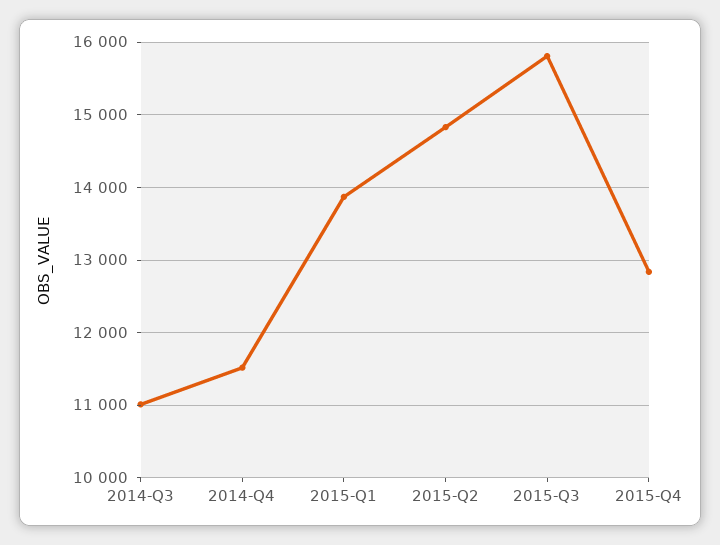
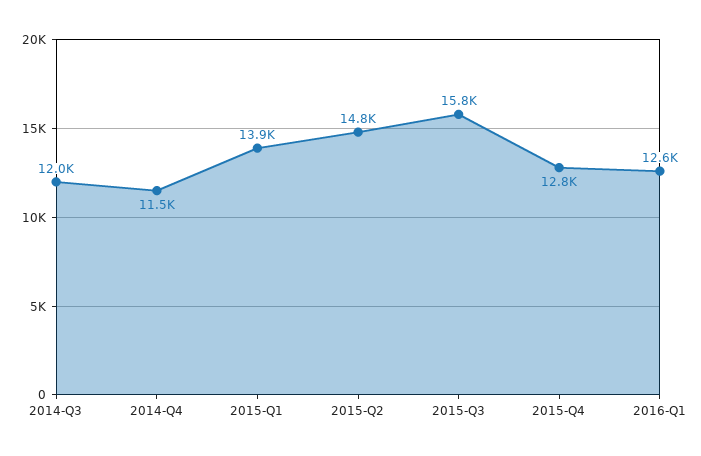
2014-Q3: 11000 -> 12000
2016-Q1: none -> 12600

